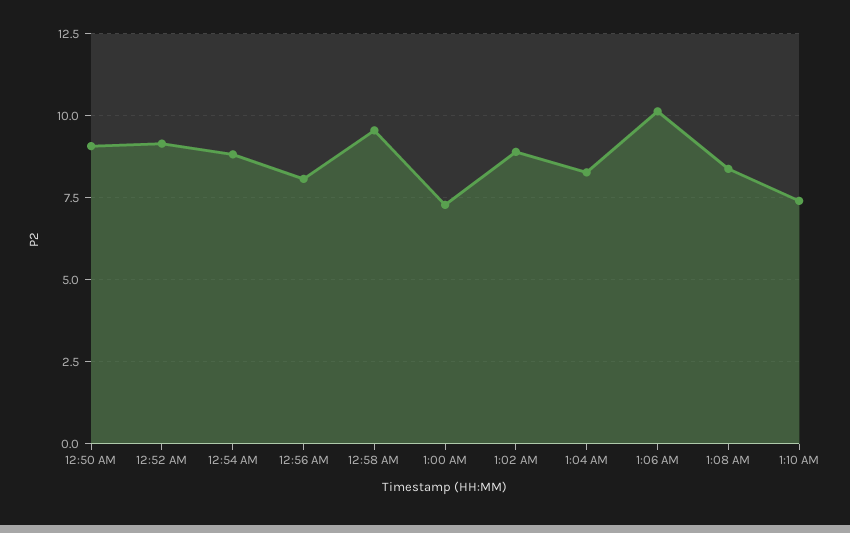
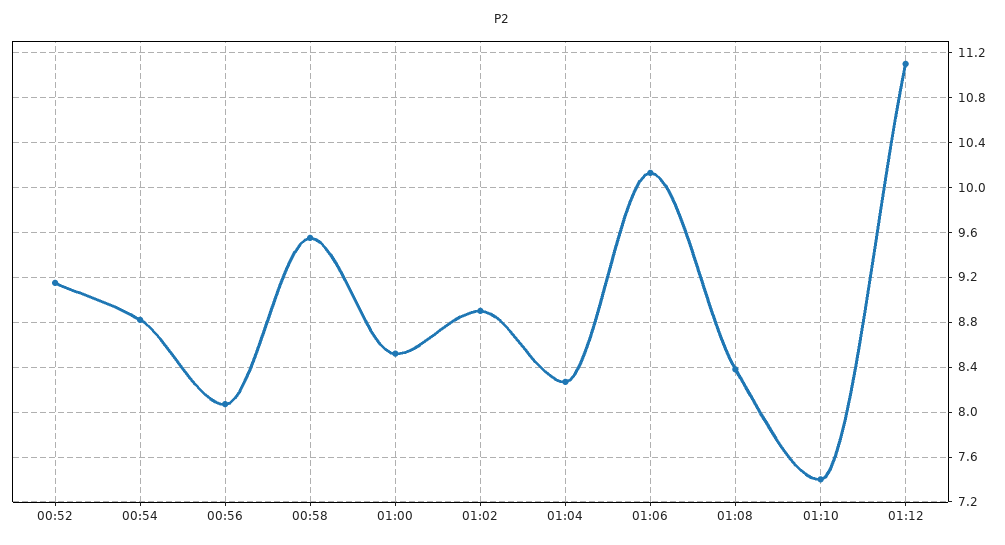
12:50 AM: 9 -> none
1:00 AM: 7.25 -> 8.5
01:12: none -> 11.1

